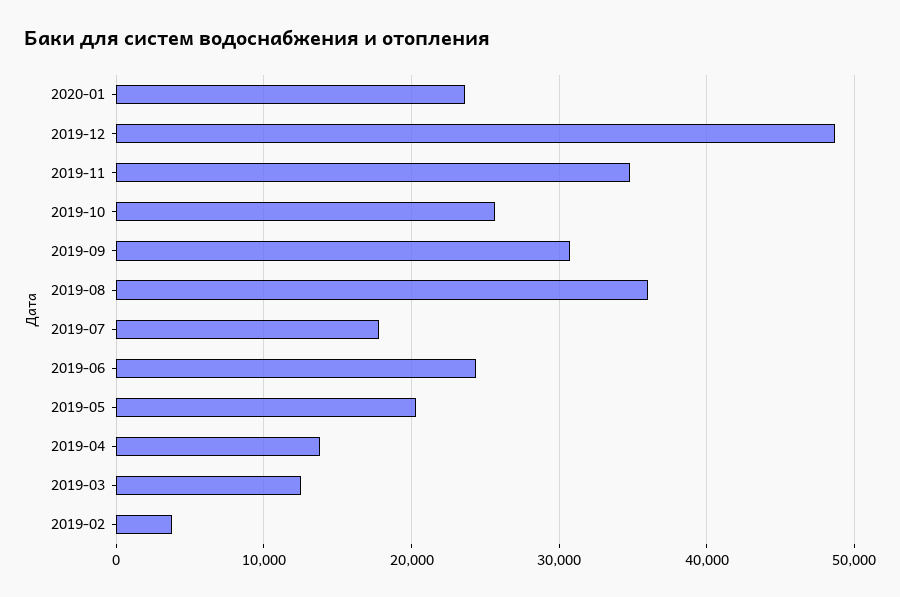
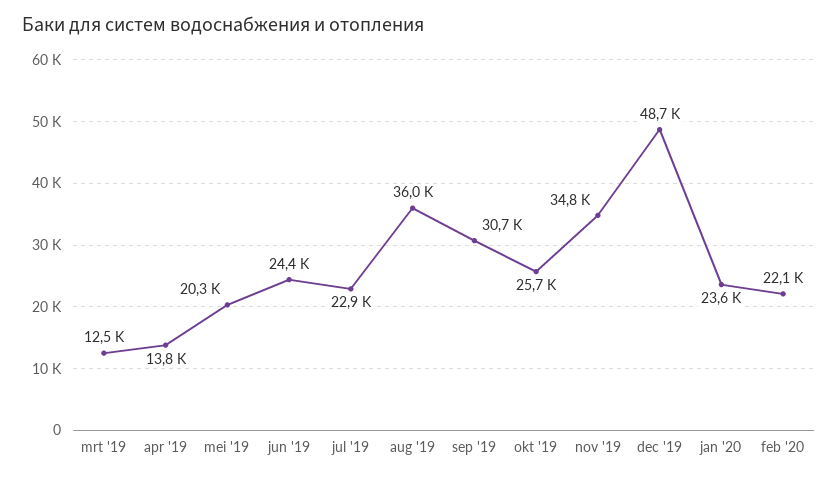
2019-07: 18000 -> 22900
2019-02: 4000 -> none
feb '20: none -> 22100

